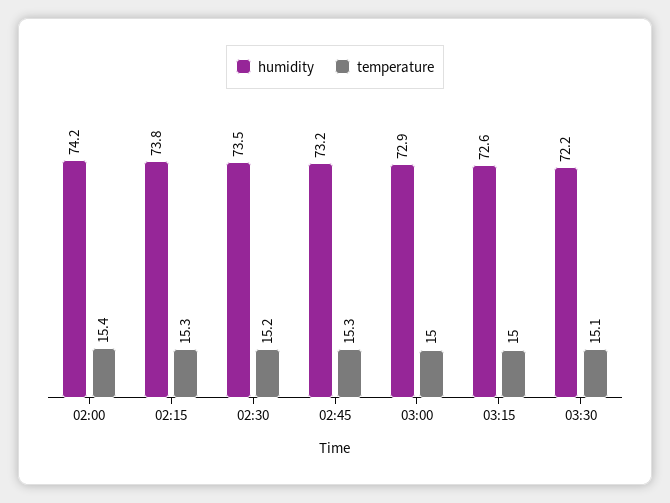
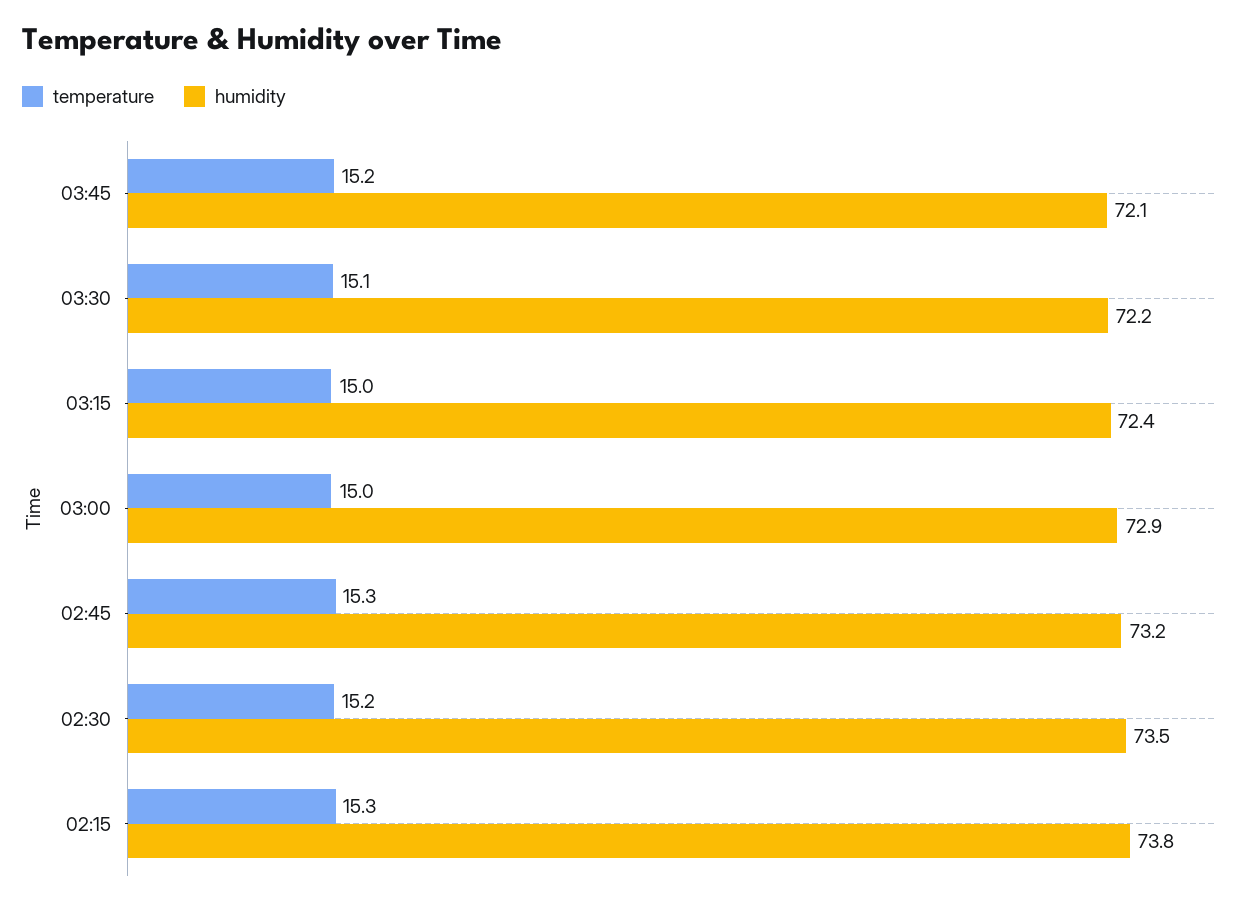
humidity, 02:00: 74.2 -> none
temperature, 02:00: 15.4 -> none
humidity, 03:15: 72.6 -> 72.4
temperature, 03:45: none -> 15.2
humidity, 03:45: none -> 72.1

